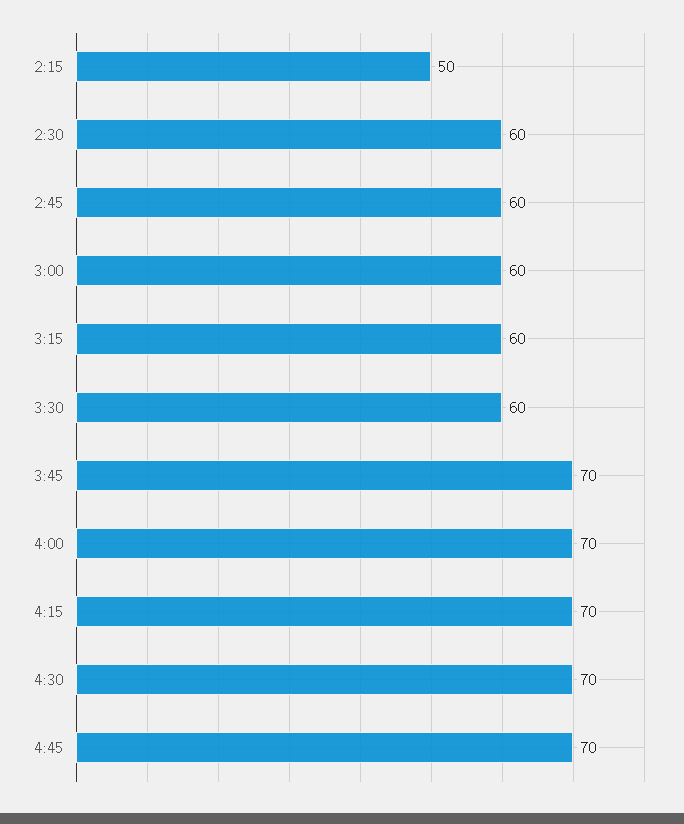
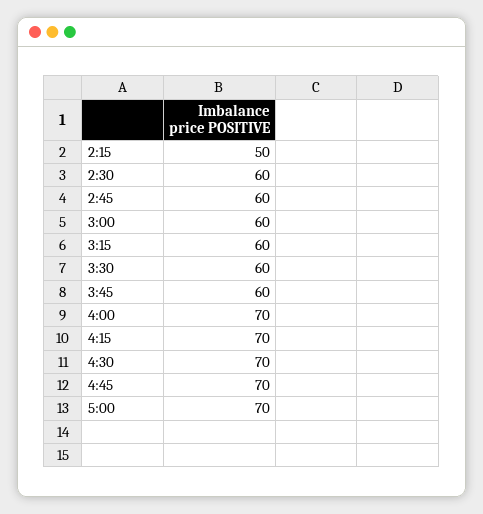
3:45: 70 -> 60
5:00: none -> 70

